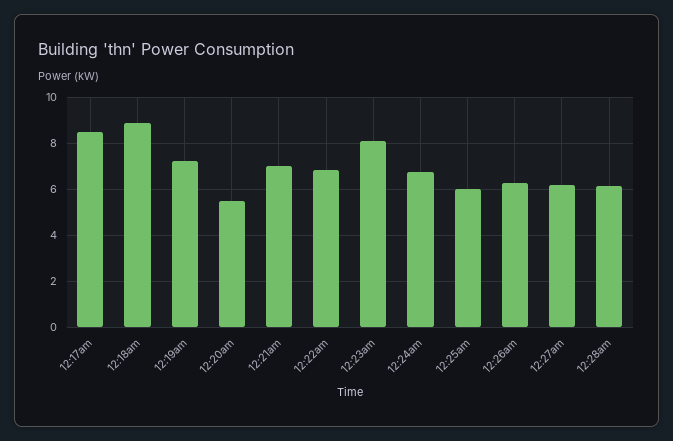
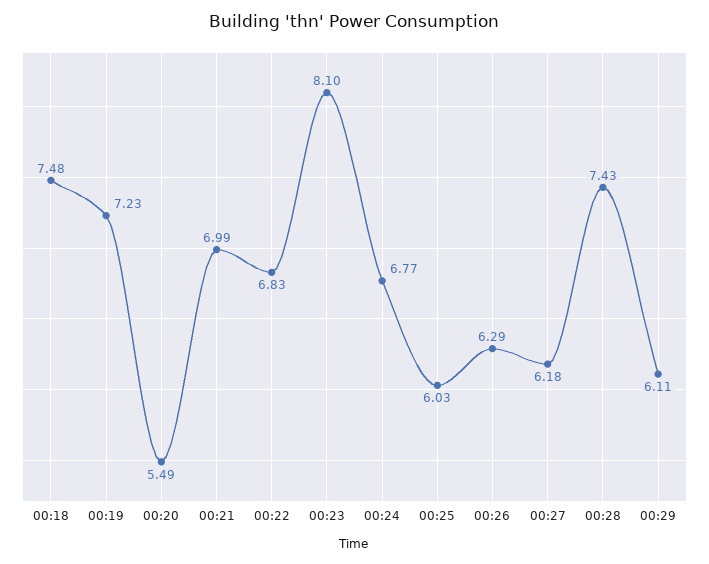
12:17am: 8.5 -> none
12:18am: 9 -> 7.48
12:28am: 6 -> 7.43
00:29: none -> 6.11

